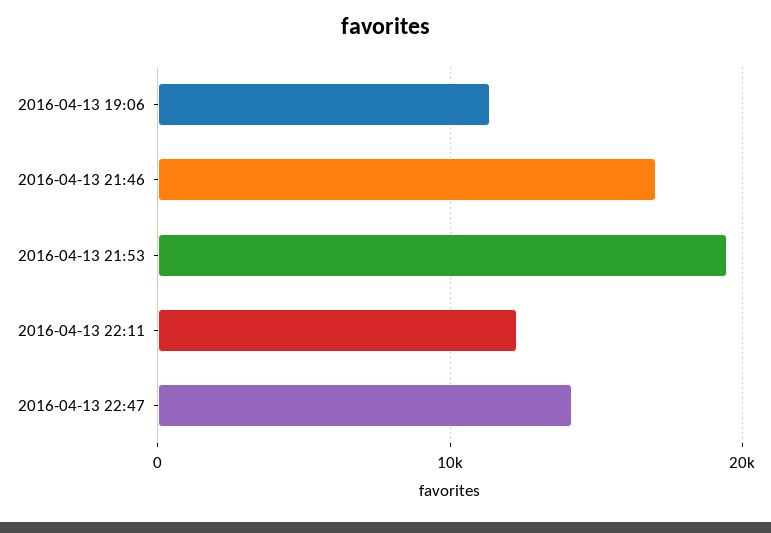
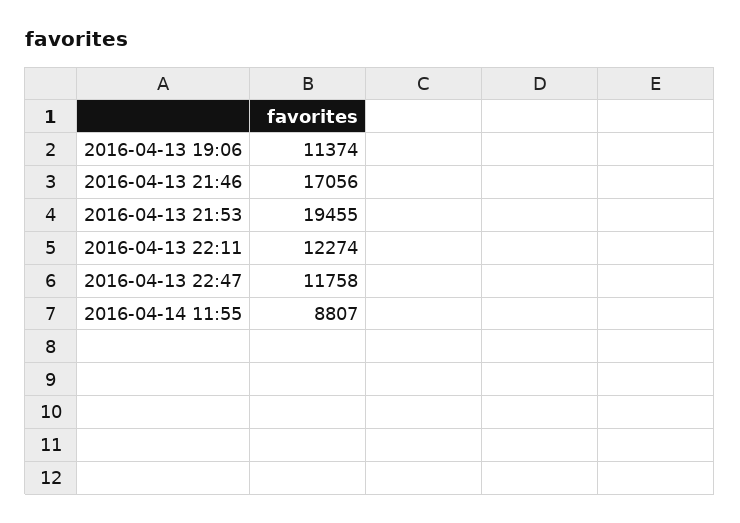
2016-04-13 22:47: 14000 -> 11758
2016-04-14 11:55: none -> 8807

